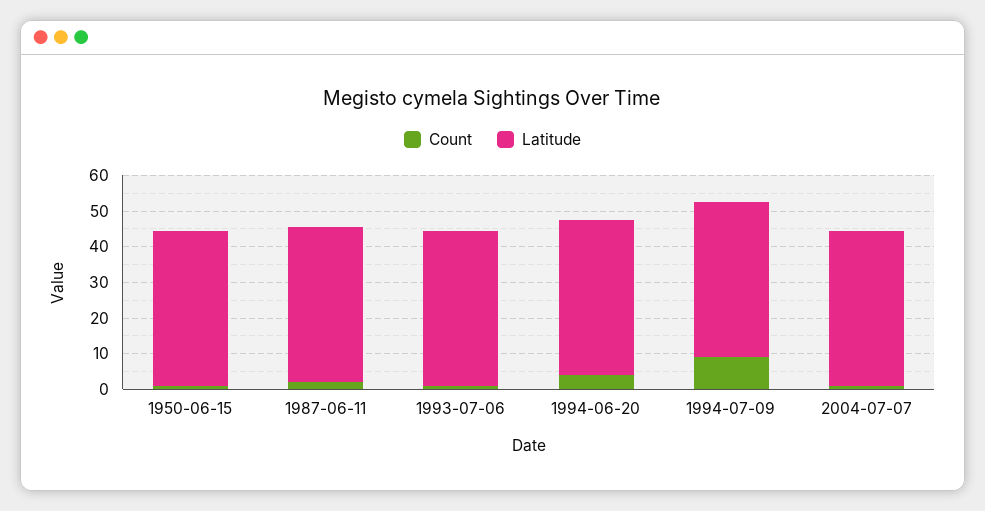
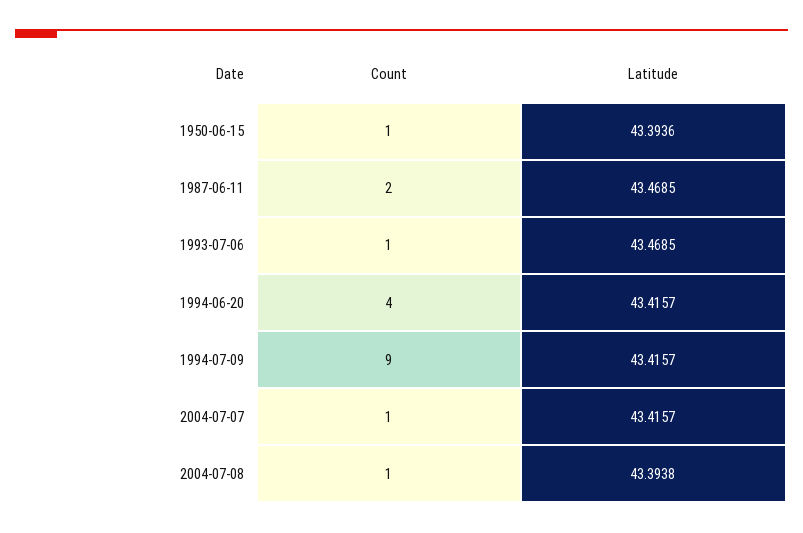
Count, 2004-07-08: none -> 1
Latitude, 2004-07-08: none -> 43.3938

